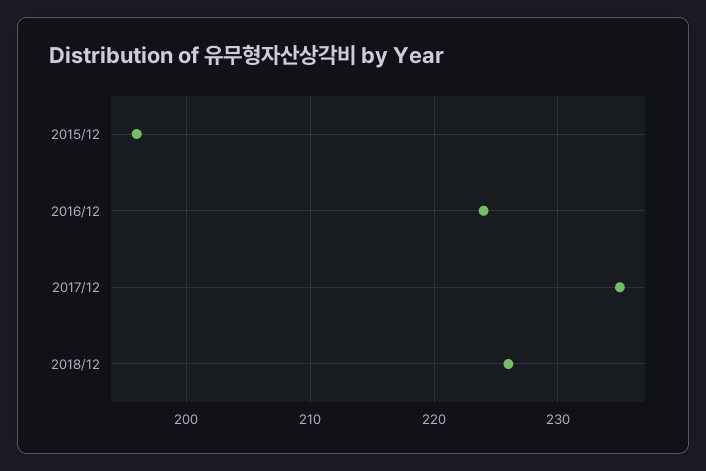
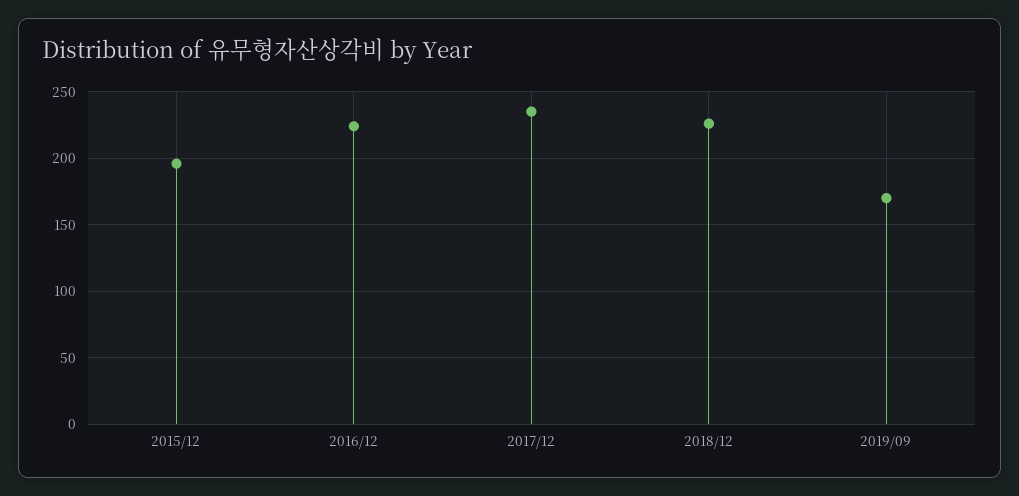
2019/09: none -> 170

